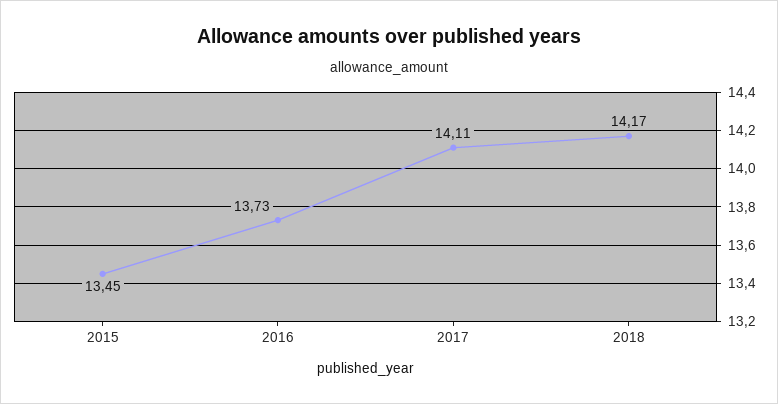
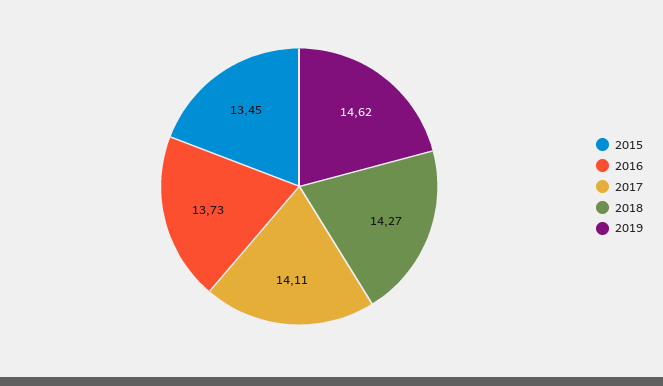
2018: 14.17 -> 14.27
2019: none -> 14.62

